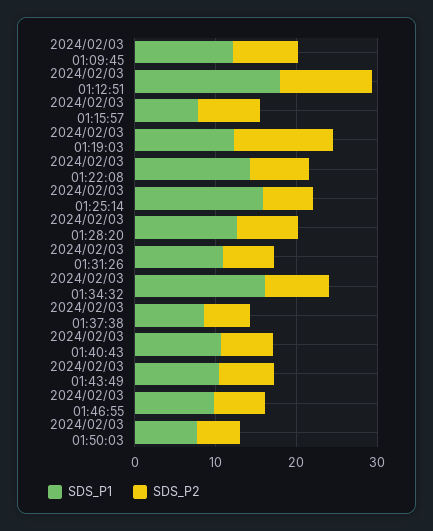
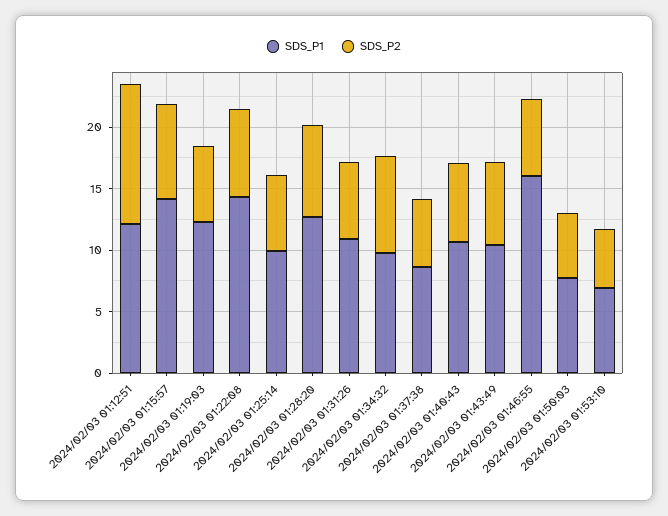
SDS_P1, 2024/02/03 01:09:45: 12 -> none
SDS_P2, 2024/02/03 01:09:45: 8 -> none
SDS_P1, 2024/02/03 01:12:51: 18 -> 12
SDS_P1, 2024/02/03 01:15:57: 8 -> 14
SDS_P2, 2024/02/03 01:19:03: 12 -> 6
SDS_P1, 2024/02/03 01:25:14: 16 -> 10
SDS_P1, 2024/02/03 01:34:32: 16 -> 10
SDS_P1, 2024/02/03 01:46:55: 10 -> 16
SDS_P1, 2024/02/03 01:53:10: none -> 7
SDS_P2, 2024/02/03 01:53:10: none -> 5

